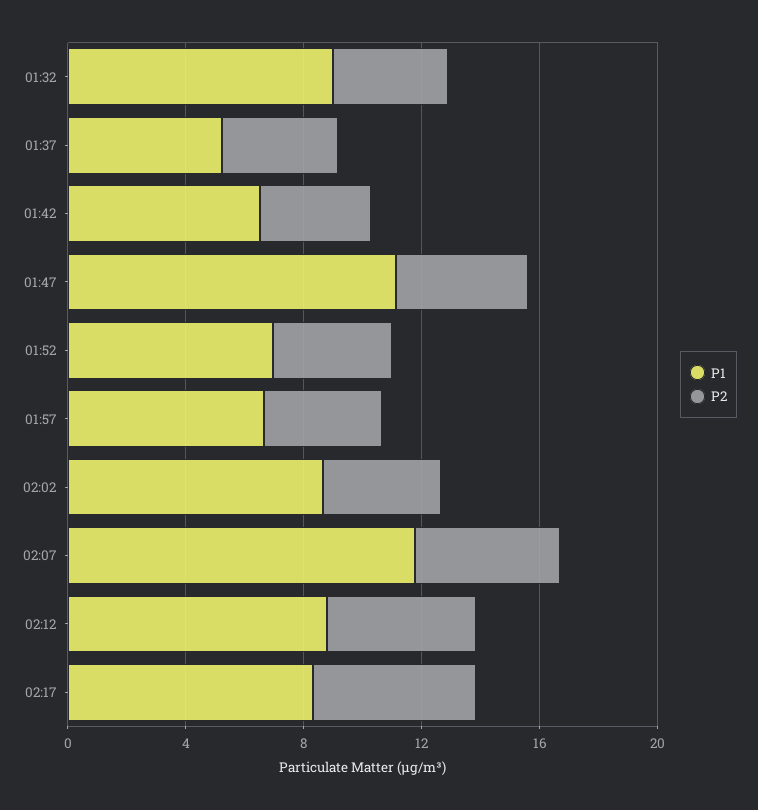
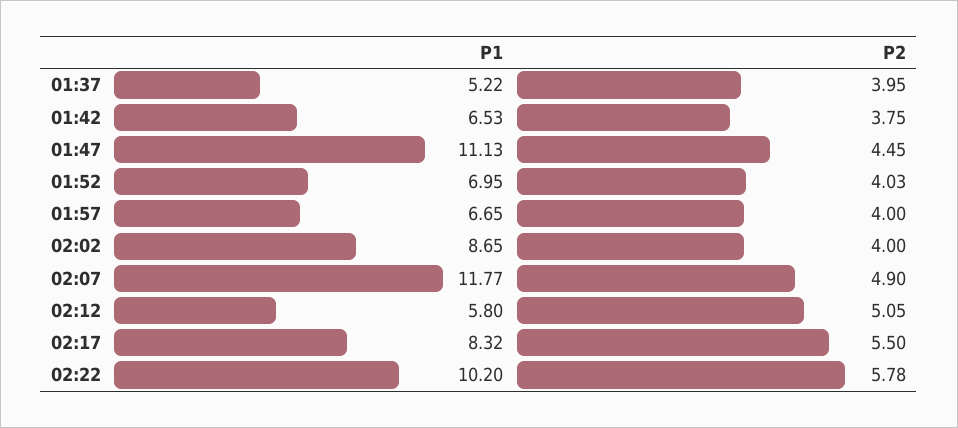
P1, 01:32: 9 -> none
P2, 01:32: 4 -> none
P1, 02:12: 9 -> 5.8
P1, 02:22: none -> 10.2
P2, 02:22: none -> 5.78

